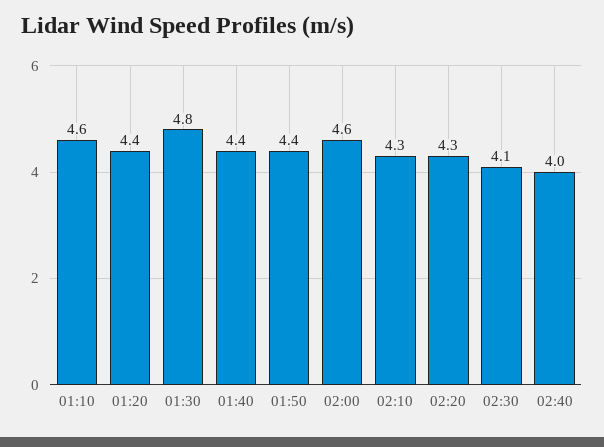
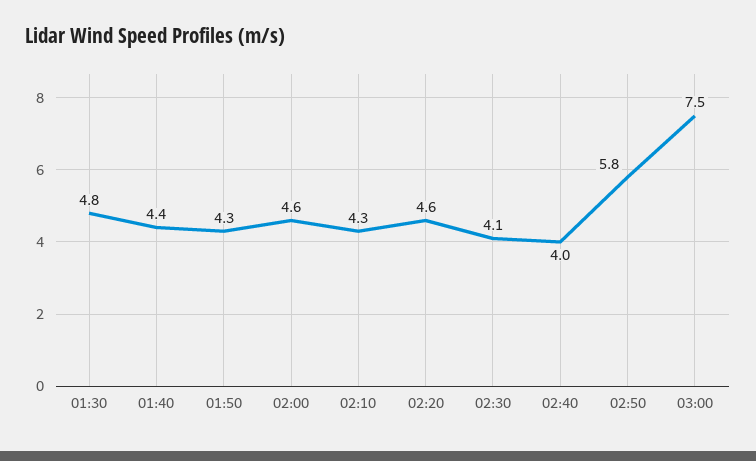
01:10: 4.6 -> none
01:20: 4.4 -> none
01:50: 4.4 -> 4.3
02:20: 4.3 -> 4.6
02:50: none -> 5.8
03:00: none -> 7.5

